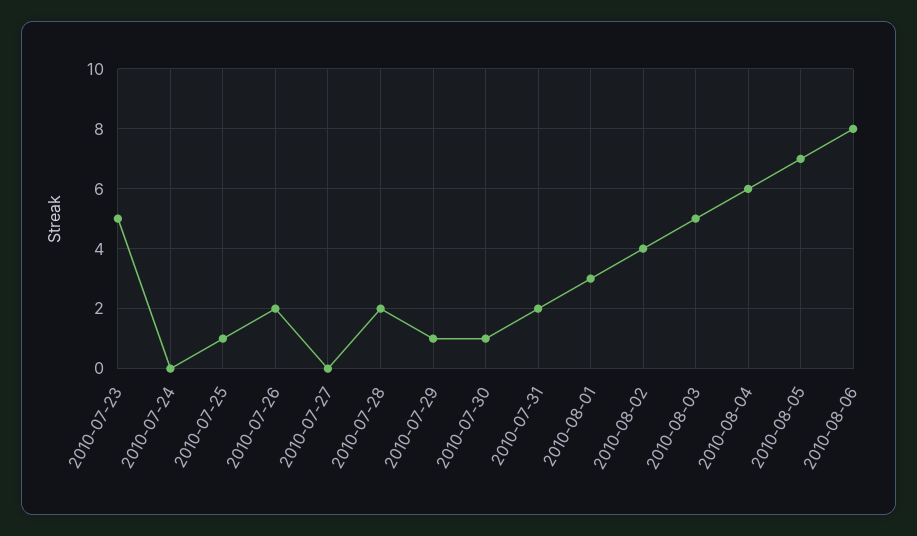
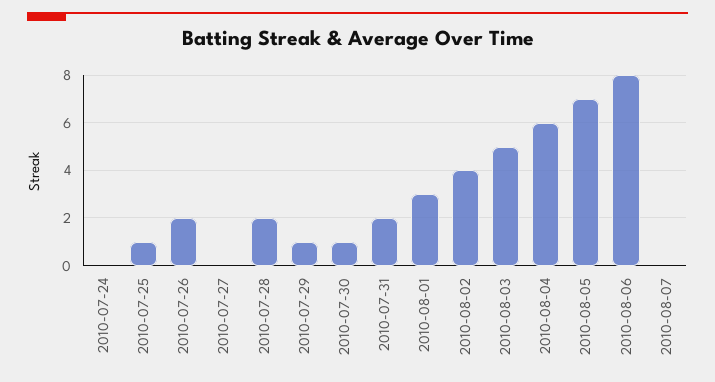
2010-07-23: 5 -> none
2010-08-07: none -> 0

